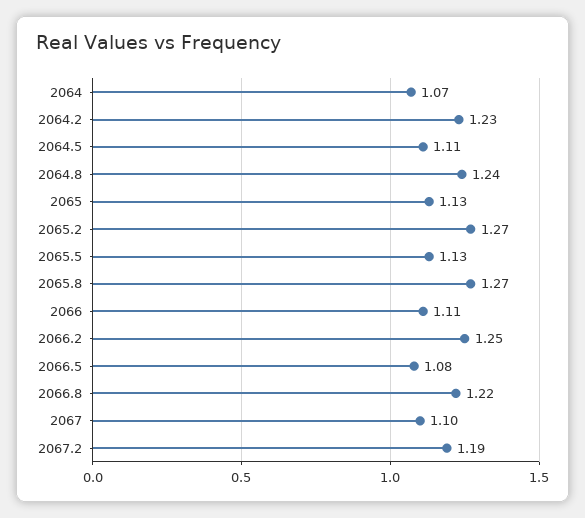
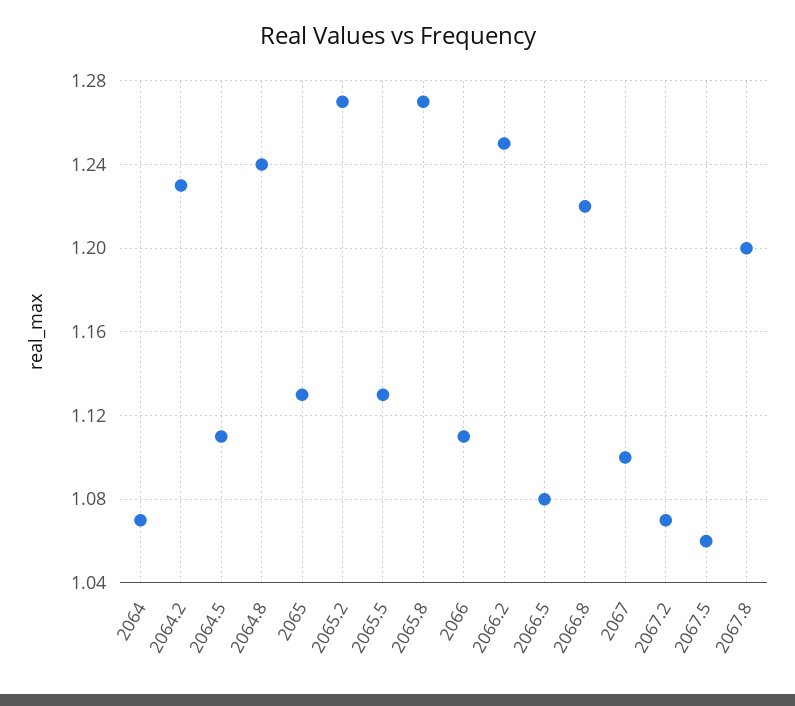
2067.2: 1.19 -> 1.07
2067.5: none -> 1.06
2067.8: none -> 1.2

